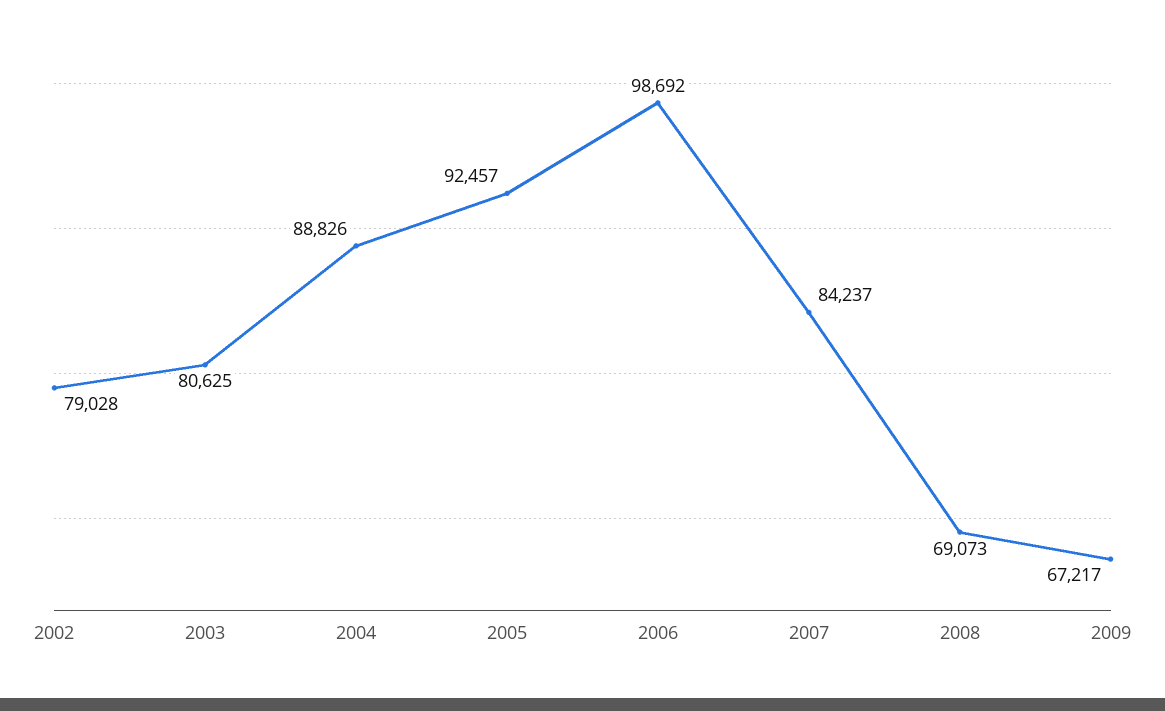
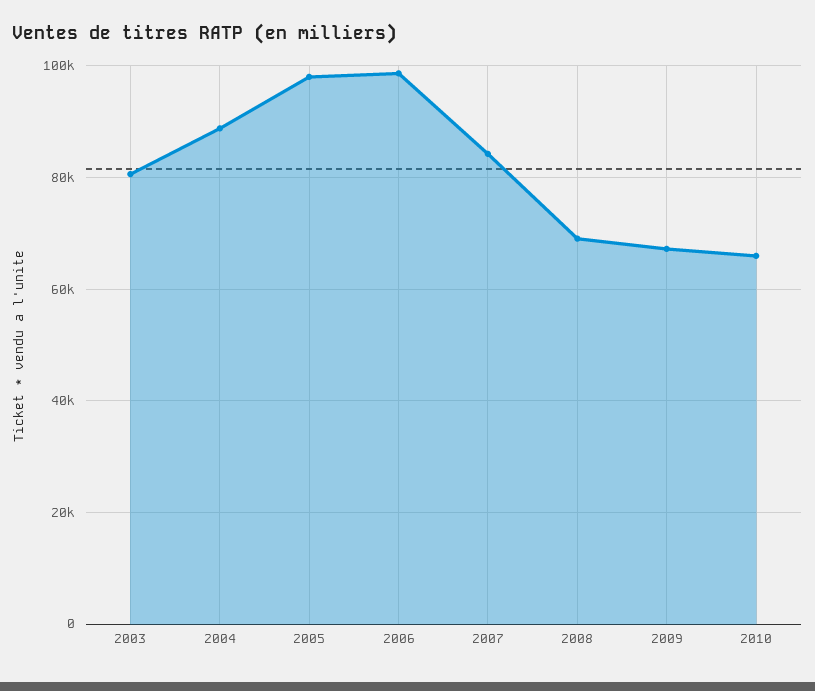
2002: 79028 -> none
2005: 92457 -> 98000
2010: none -> 66000

